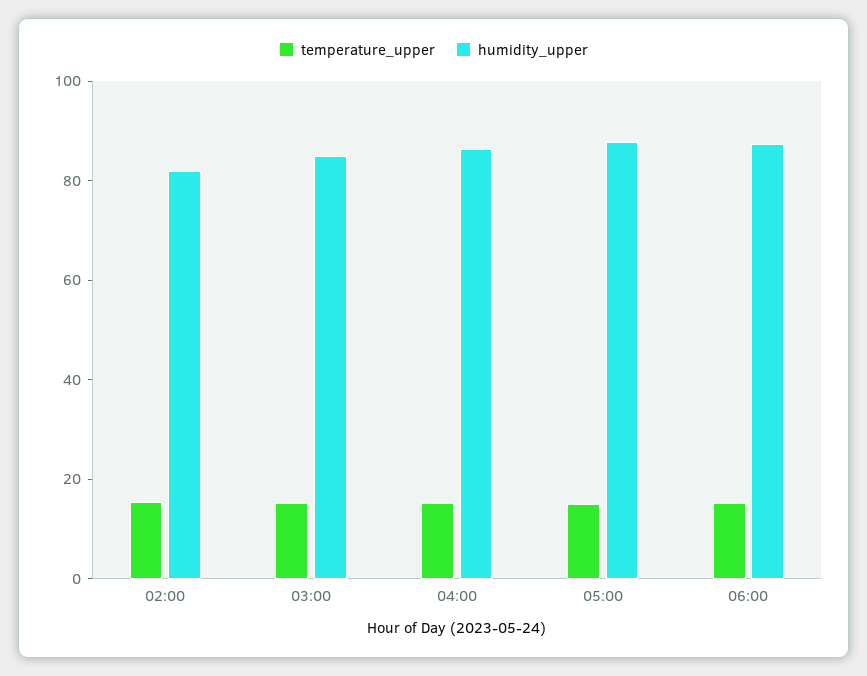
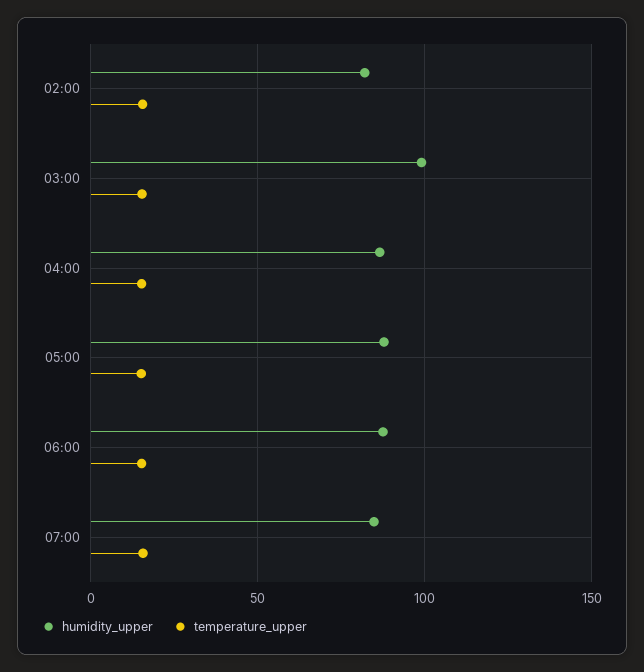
humidity_upper, 03:00: 85 -> 100
humidity_upper, 07:00: none -> 85
temperature_upper, 07:00: none -> 15

